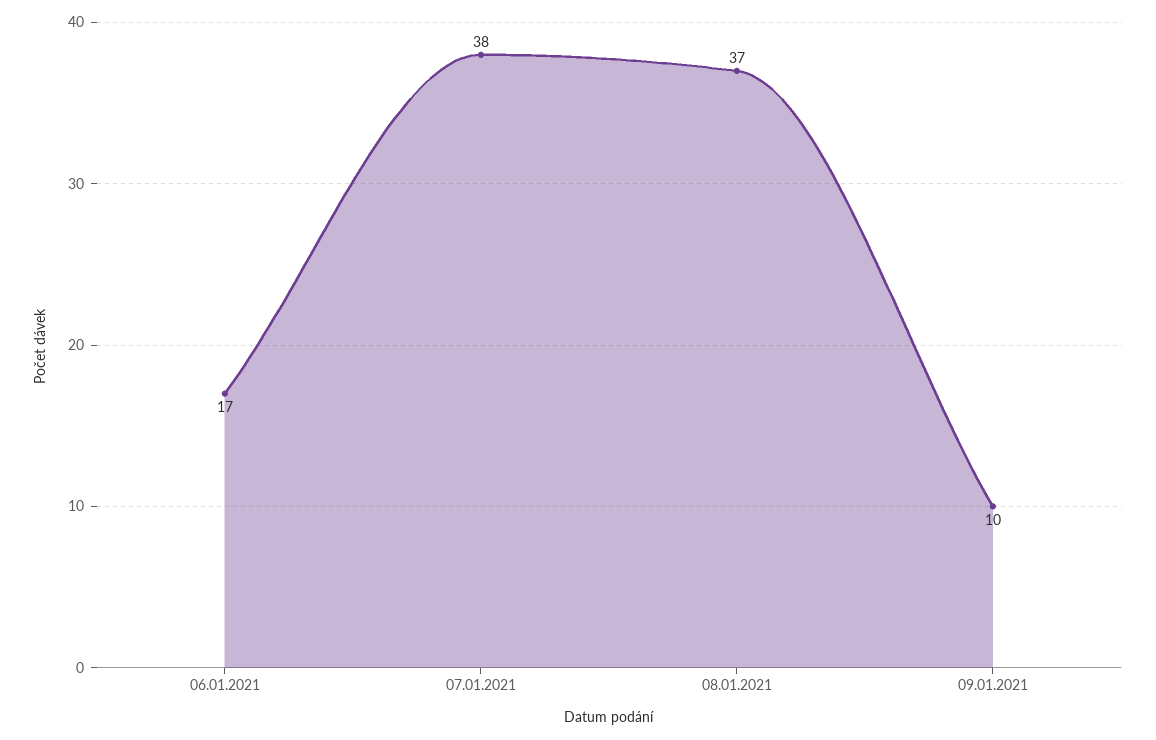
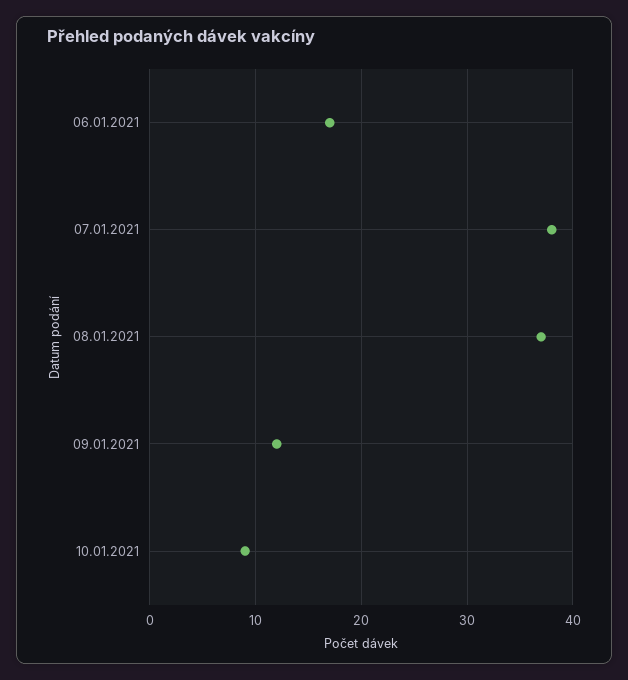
09.01.2021: 10 -> 12
10.01.2021: none -> 9

